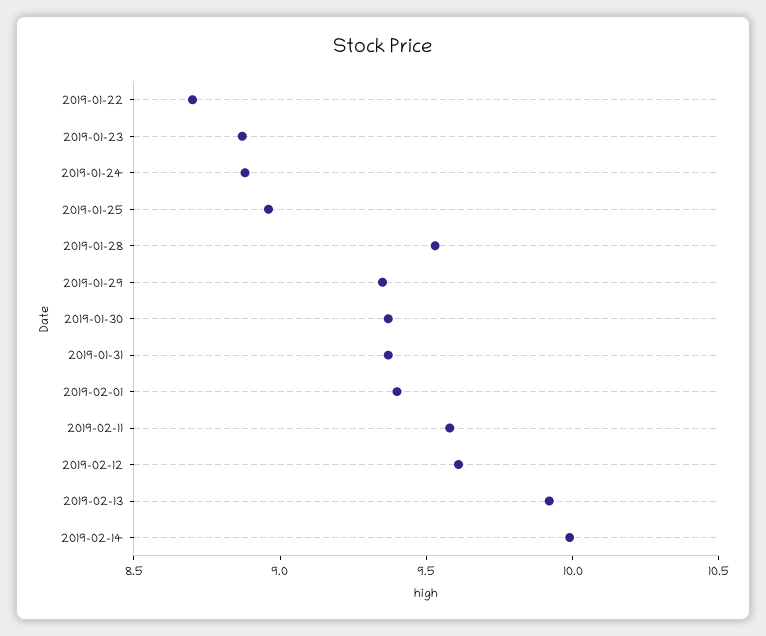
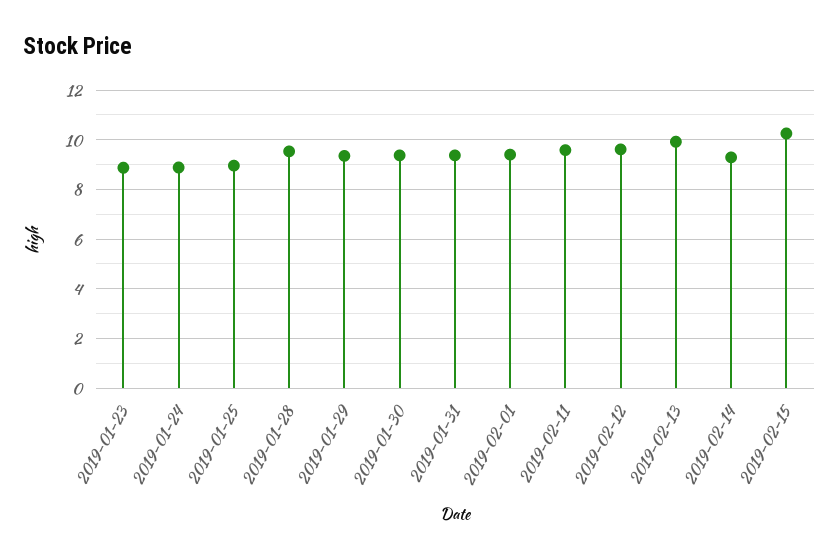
2019-01-22: 8.7 -> none
2019-02-14: 10 -> 9.25
2019-02-15: none -> 10.25

